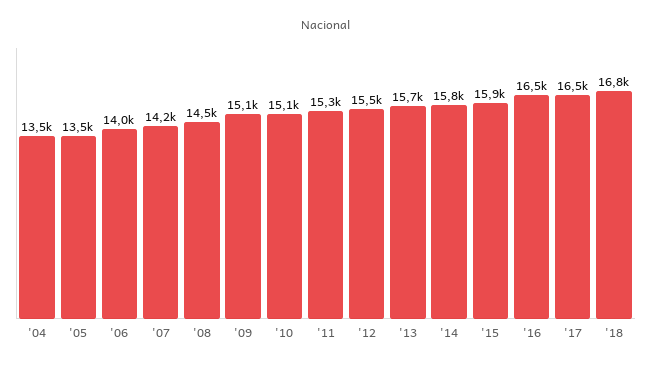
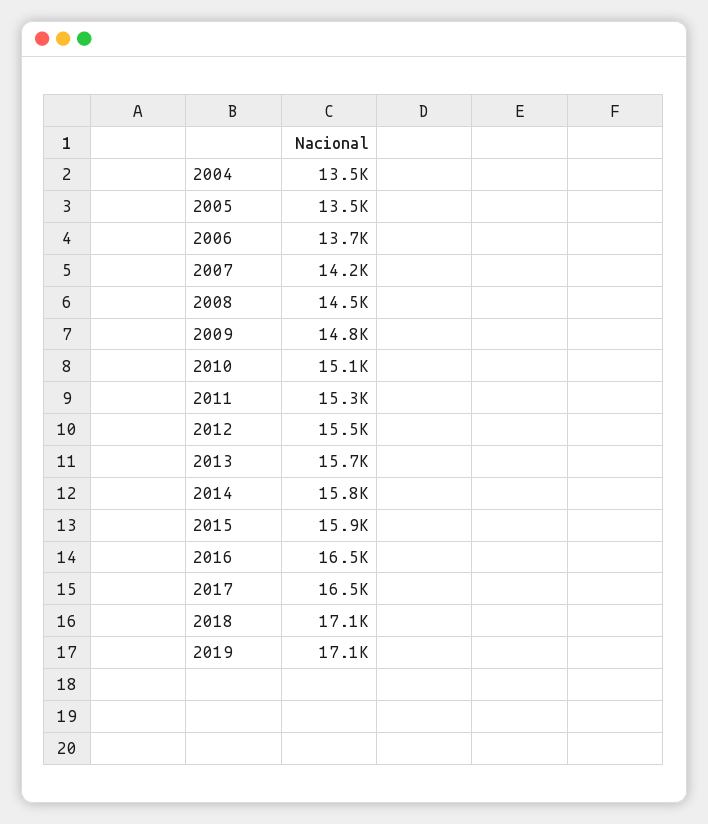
'06: 14000 -> 13700
'09: 15100 -> 14800
'18: 16800 -> 17100
2019: none -> 17100

